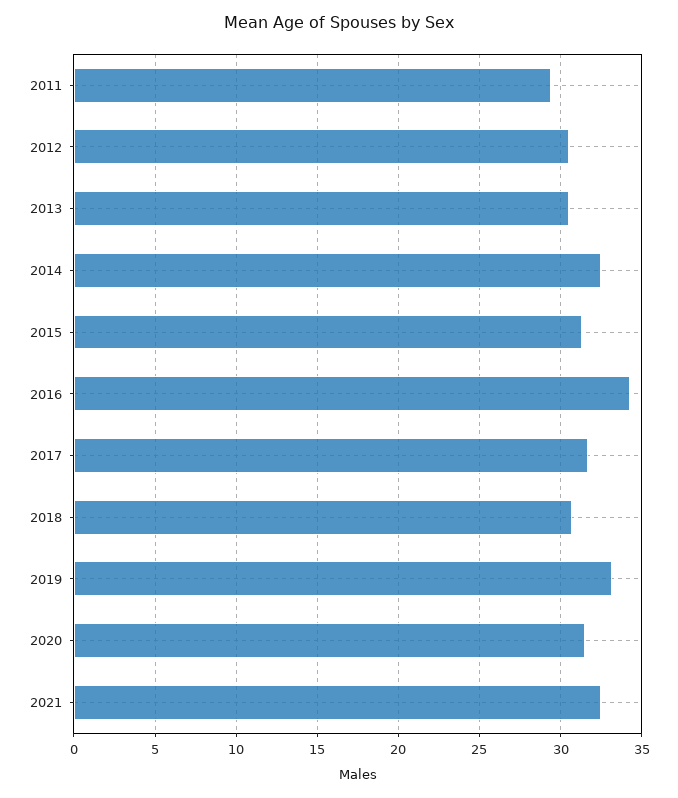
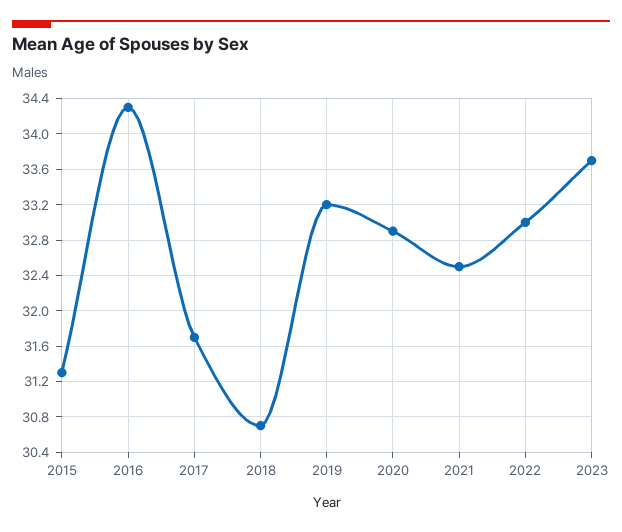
2011: 29.5 -> none
2012: 30.5 -> none
2013: 30.5 -> none
2014: 32.5 -> none
2020: 31.5 -> 32.9
2022: none -> 33
2023: none -> 33.7

